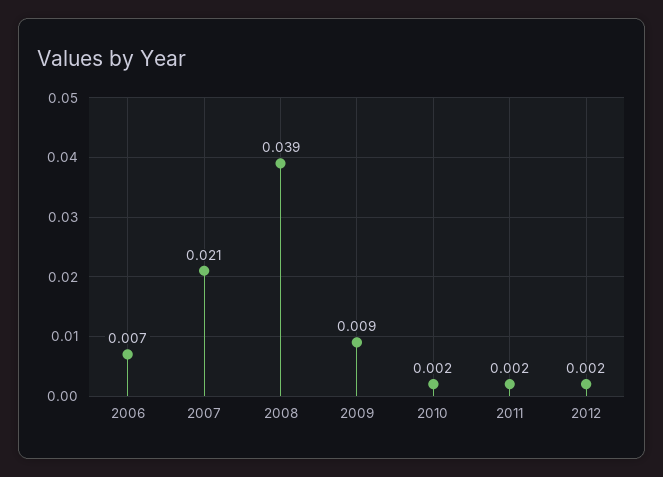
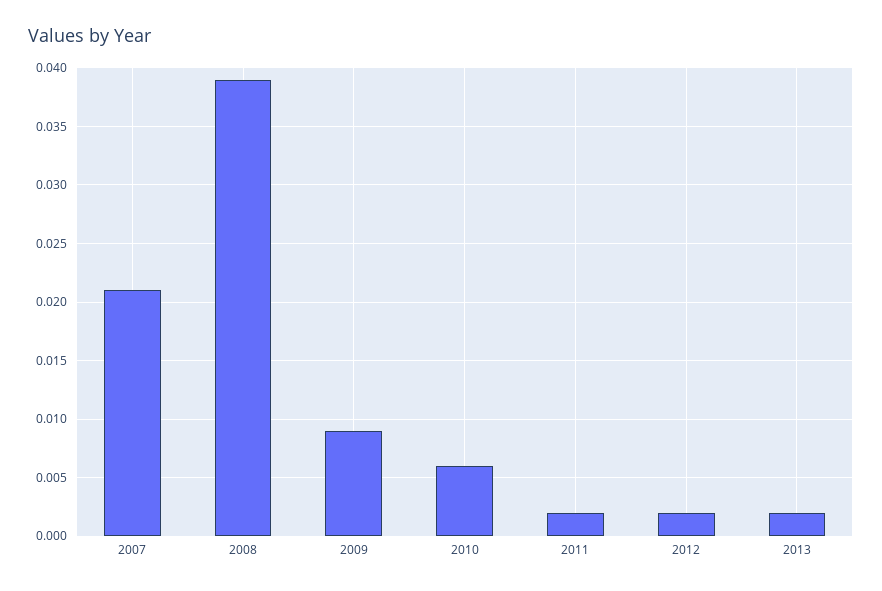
2006: 0.007 -> none
2010: 0.002 -> 0.006
2013: none -> 0.002

